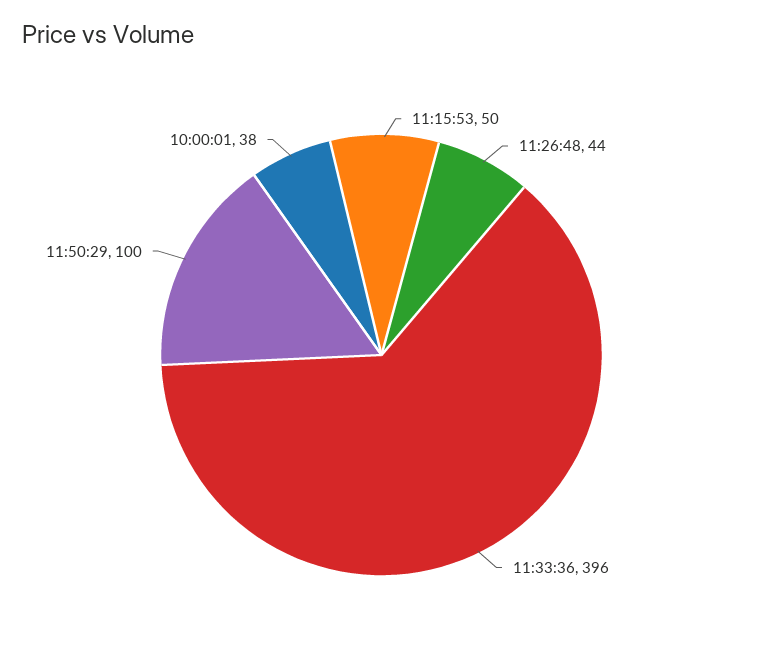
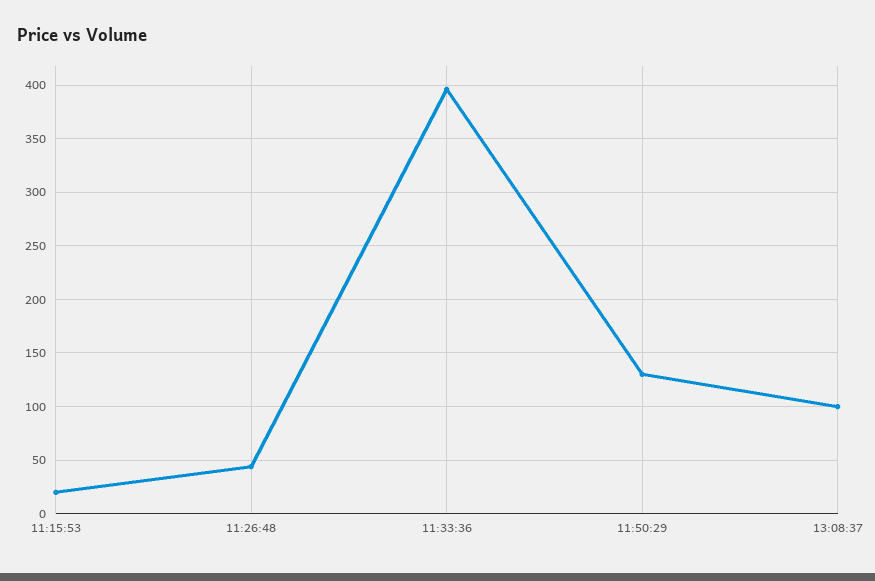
11:15:53: 50 -> 20
11:50:29: 100 -> 130
10:00:01: 38 -> none
13:08:37: none -> 100

